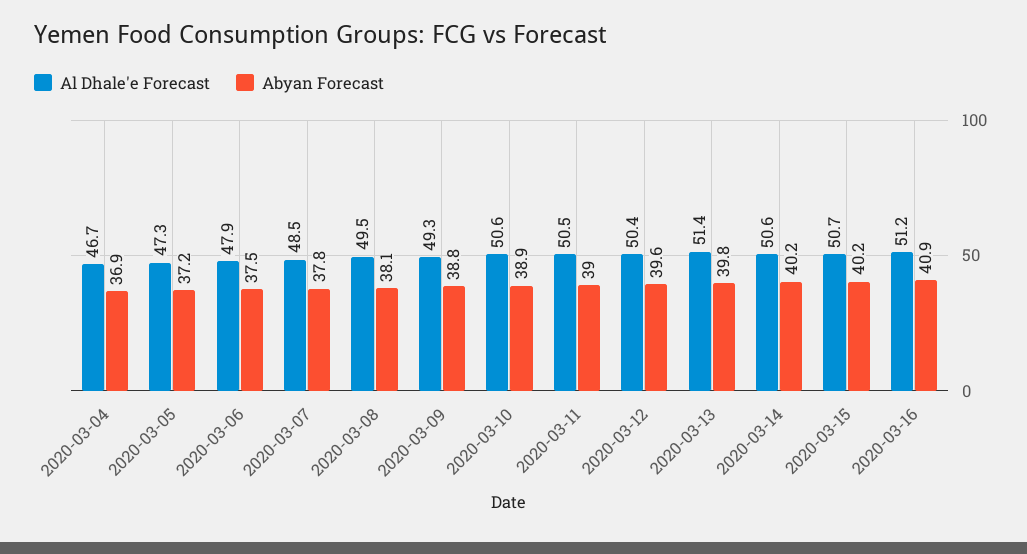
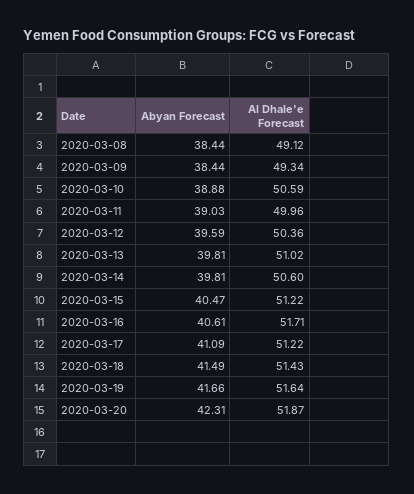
Al Dhale'e Forecast, 2020-03-04: 46.7 -> none
Abyan Forecast, 2020-03-04: 36.9 -> none
Al Dhale'e Forecast, 2020-03-05: 47.3 -> none
Abyan Forecast, 2020-03-05: 37.2 -> none
Al Dhale'e Forecast, 2020-03-06: 47.9 -> none
Abyan Forecast, 2020-03-06: 37.5 -> none
Al Dhale'e Forecast, 2020-03-07: 48.5 -> none
Abyan Forecast, 2020-03-07: 37.8 -> none
Al Dhale'e Forecast, 2020-03-08: 49.5 -> 49.12
Abyan Forecast, 2020-03-08: 38.1 -> 38.44
Abyan Forecast, 2020-03-09: 38.8 -> 38.44
Al Dhale'e Forecast, 2020-03-11: 50.5 -> 49.96
Al Dhale'e Forecast, 2020-03-13: 51.4 -> 51.02
Abyan Forecast, 2020-03-14: 40.2 -> 39.81
Al Dhale'e Forecast, 2020-03-15: 50.7 -> 51.22
Abyan Forecast, 2020-03-15: 40.2 -> 40.47
Al Dhale'e Forecast, 2020-03-16: 51.2 -> 51.71
Abyan Forecast, 2020-03-16: 40.9 -> 40.61
Abyan Forecast, 2020-03-17: none -> 41.09
Al Dhale'e Forecast, 2020-03-17: none -> 51.22
Abyan Forecast, 2020-03-18: none -> 41.49
Al Dhale'e Forecast, 2020-03-18: none -> 51.43
Abyan Forecast, 2020-03-19: none -> 41.66
Al Dhale'e Forecast, 2020-03-19: none -> 51.64
Abyan Forecast, 2020-03-20: none -> 42.31
Al Dhale'e Forecast, 2020-03-20: none -> 51.87

